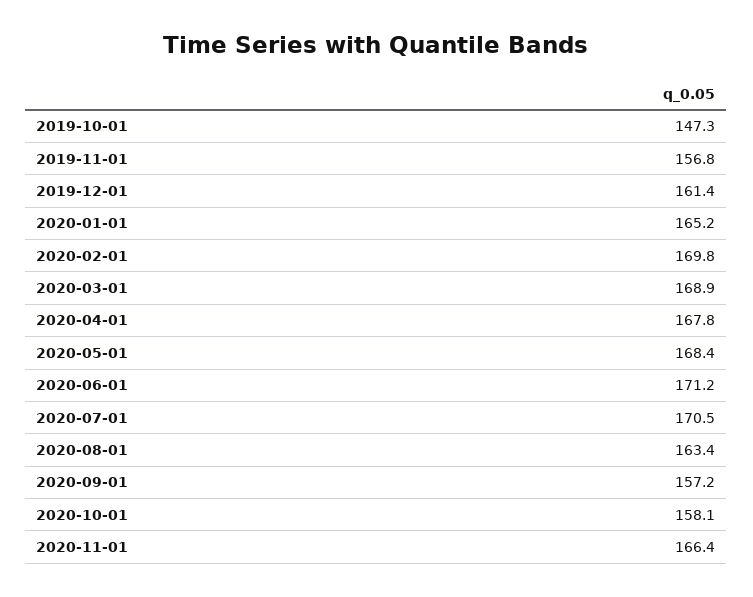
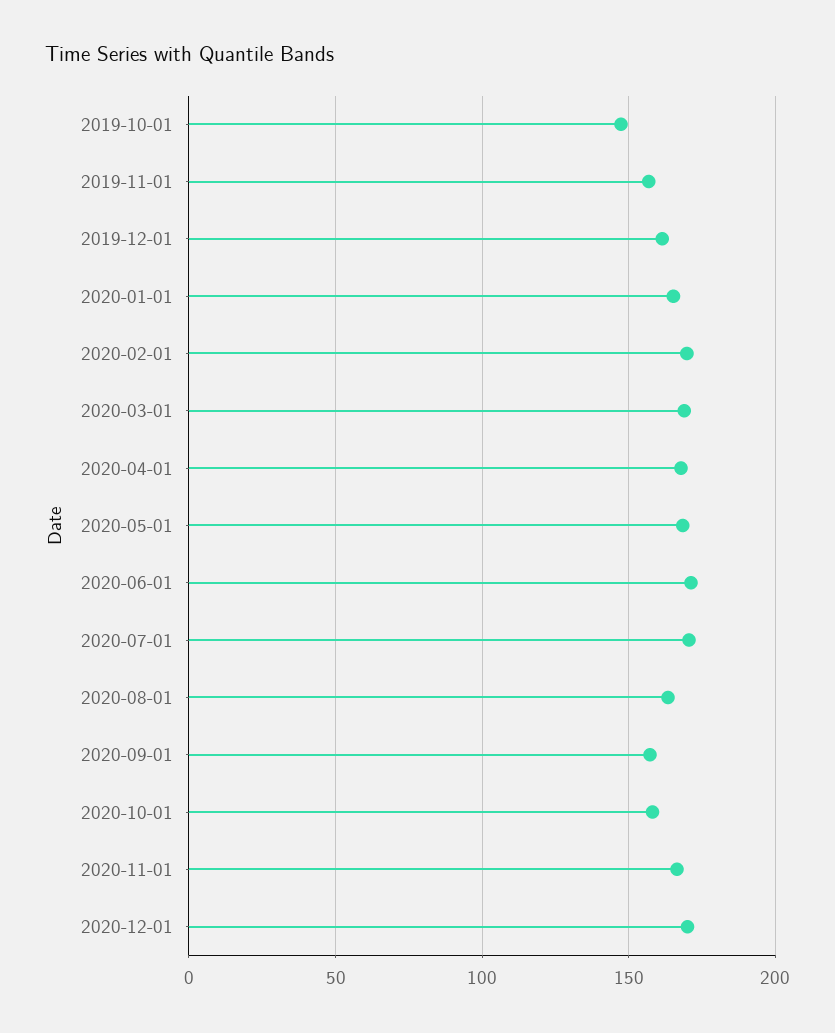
2020-12-01: none -> 170

